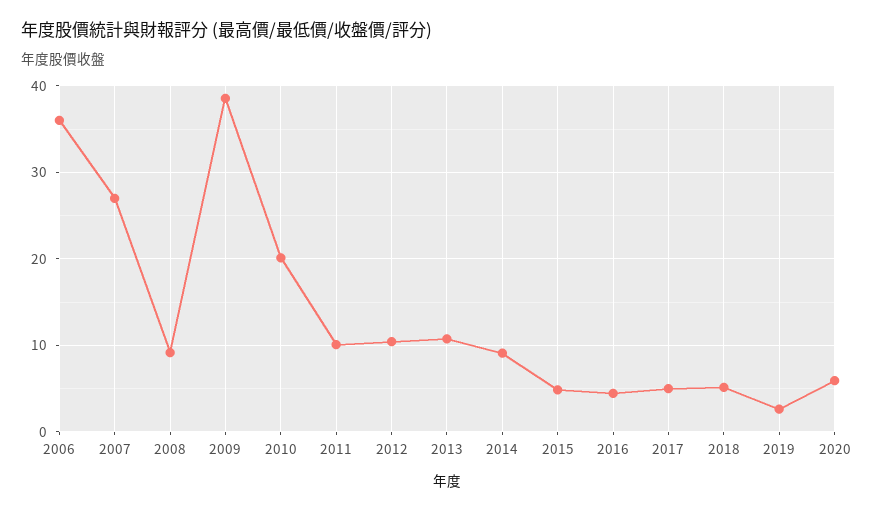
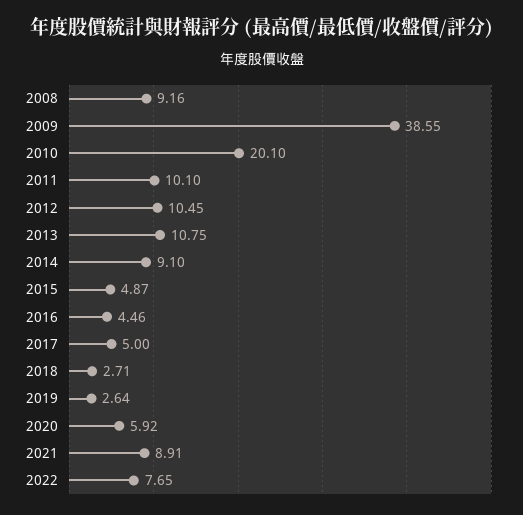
2006: 36 -> none
2007: 27 -> none
2018: 5 -> 2.71
2021: none -> 8.91
2022: none -> 7.65

